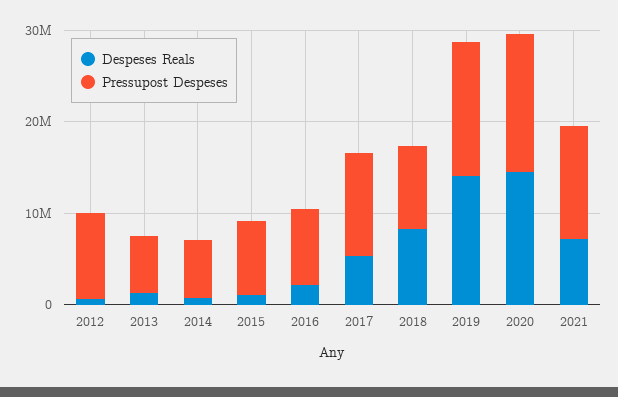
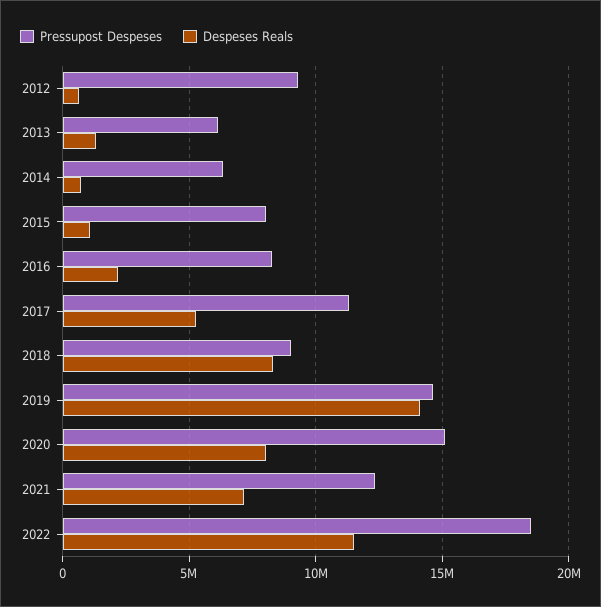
Despeses Reals, 2020: 14000000 -> 8000000
Pressupost Despeses, 2022: none -> 18500000
Despeses Reals, 2022: none -> 11500000

